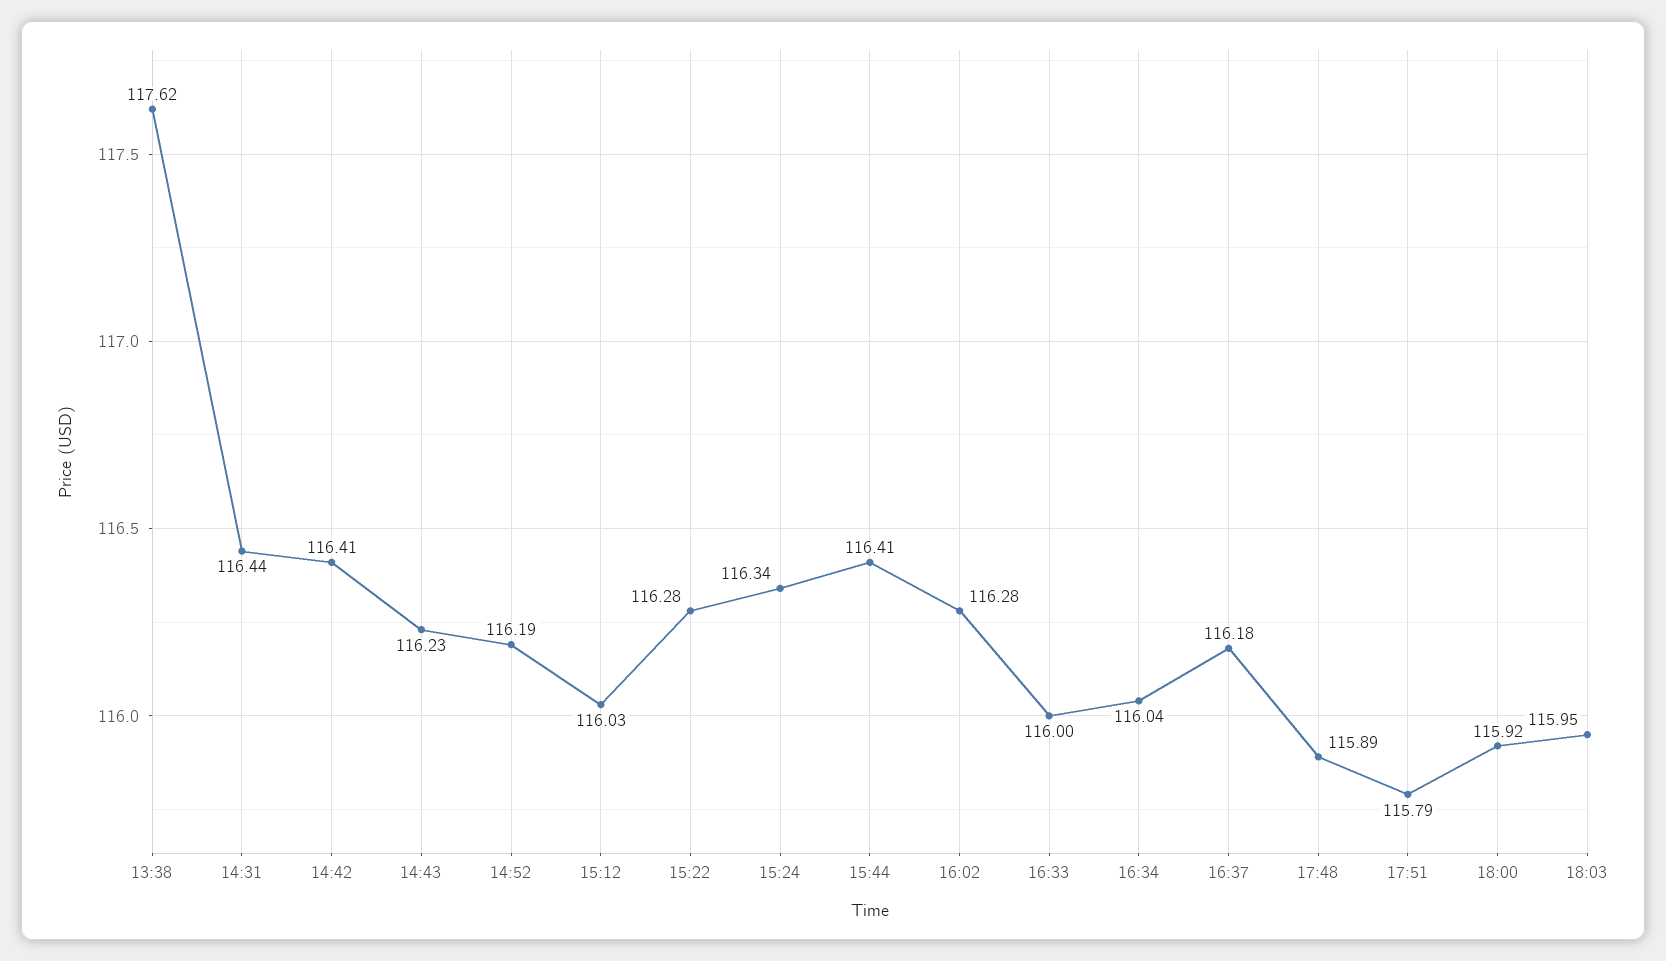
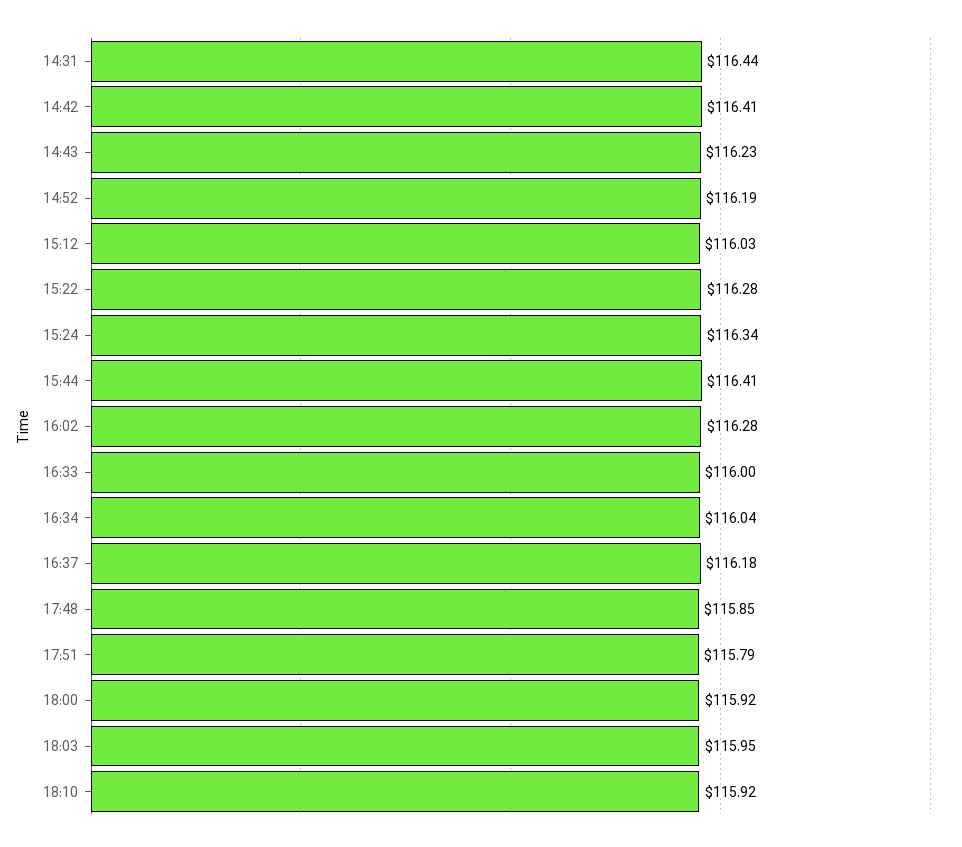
13:38: 117.62 -> none
17:48: 115.89 -> 115.85
18:10: none -> 115.92

